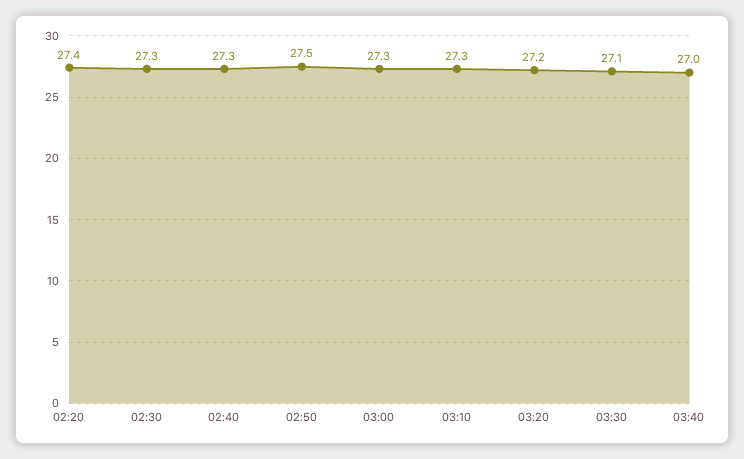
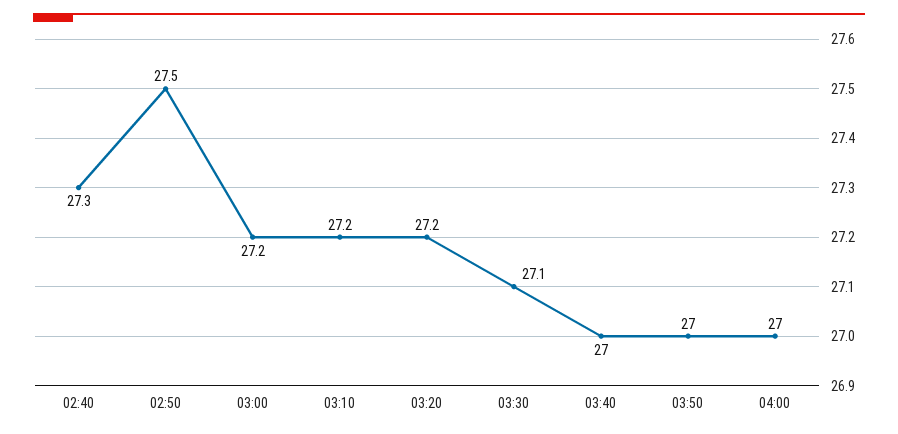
02:20: 27.4 -> none
02:30: 27.3 -> none
03:00: 27.3 -> 27.2
03:10: 27.3 -> 27.2
03:50: none -> 27
04:00: none -> 27

